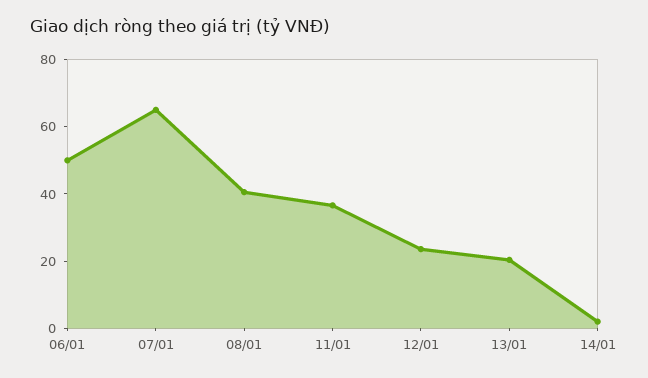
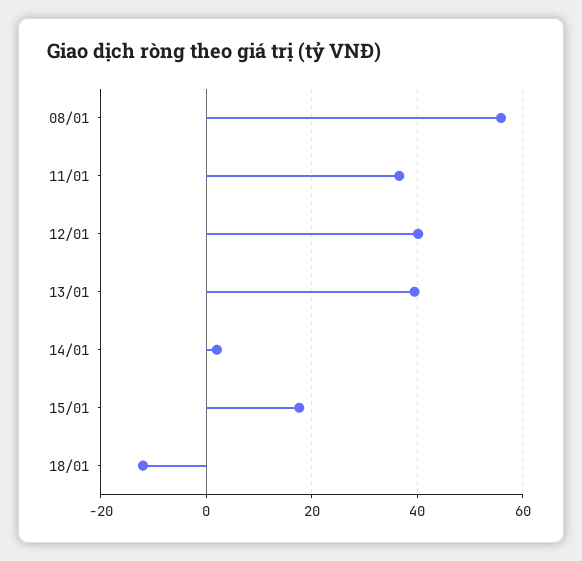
06/01: 50 -> none
07/01: 65 -> none
08/01: 40 -> 56
12/01: 25 -> 40
13/01: 20 -> 40
15/01: none -> 18
18/01: none -> -12

